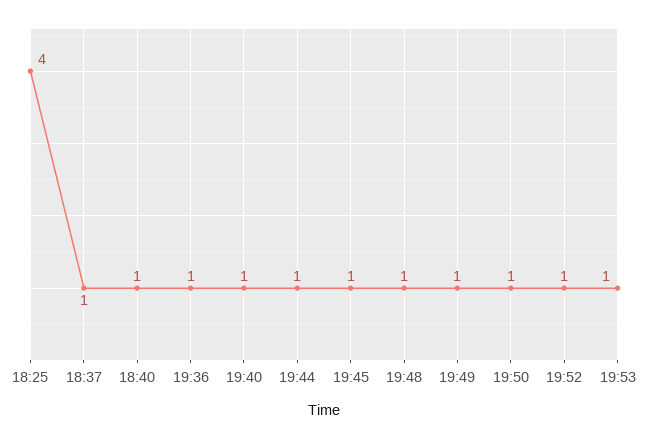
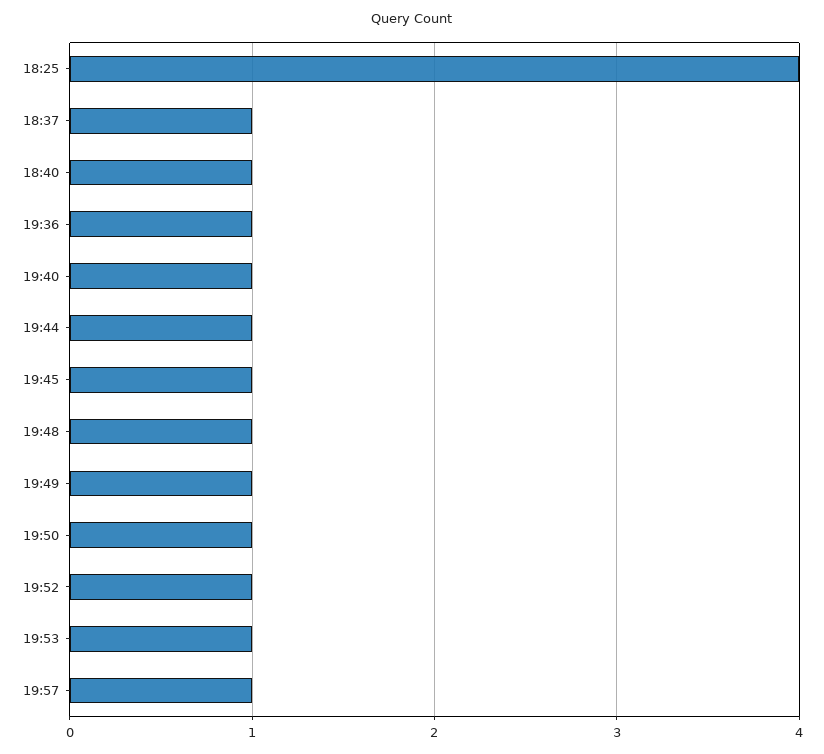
19:57: none -> 1

